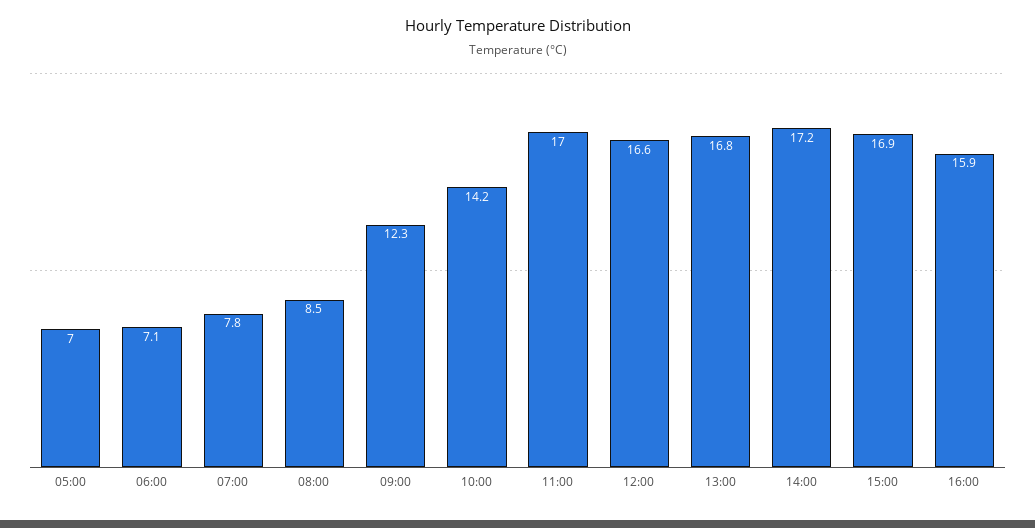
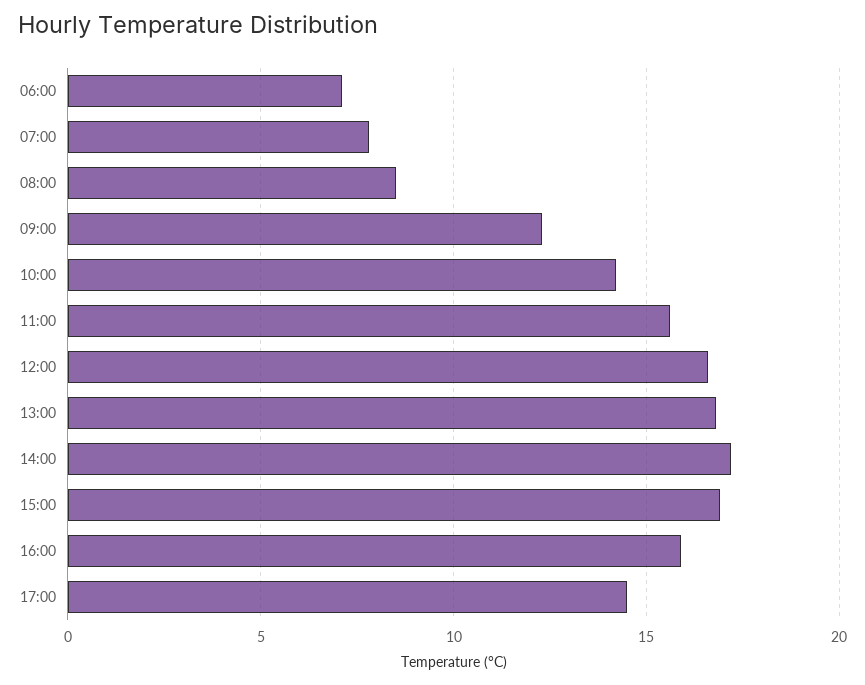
05:00: 7 -> none
11:00: 17 -> 15.5
17:00: none -> 14.5

